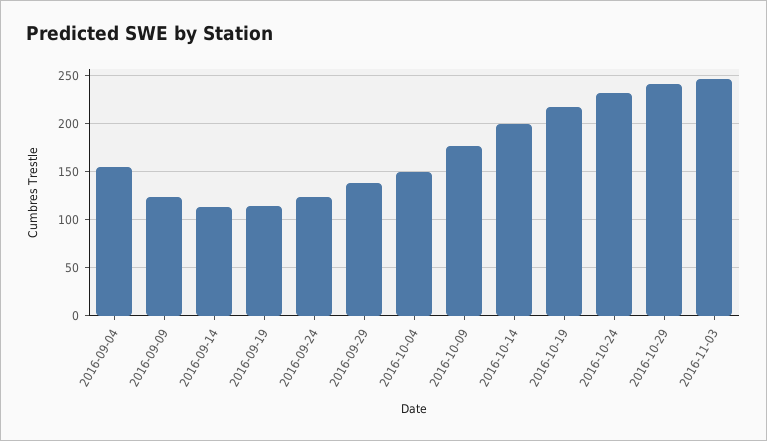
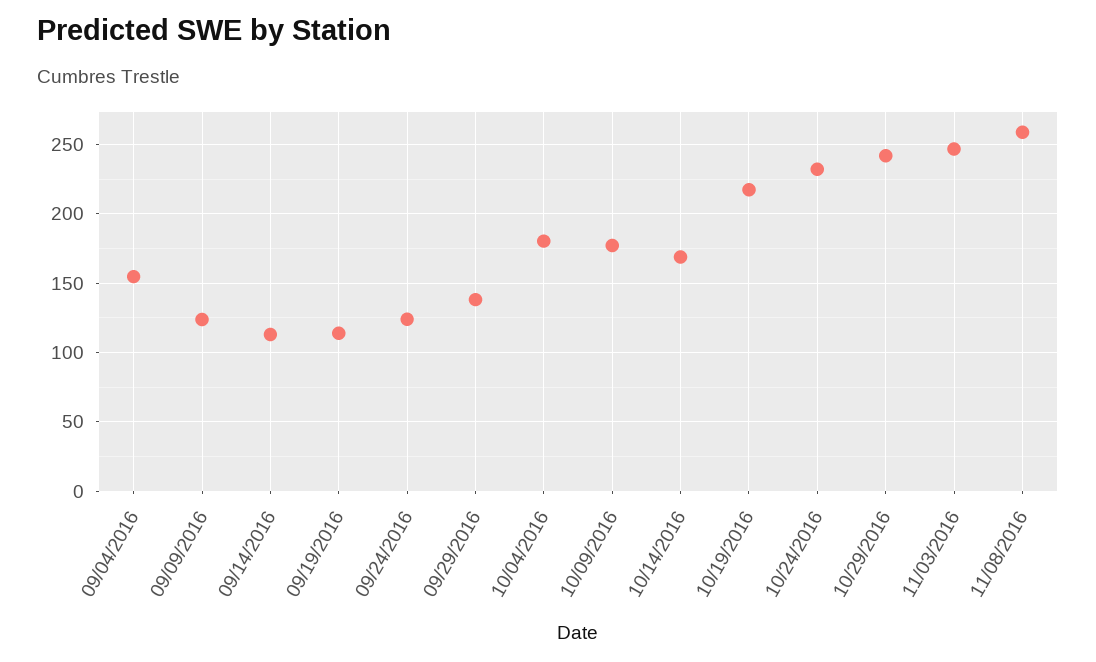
2016-10-04: 150 -> 180
2016-10-14: 200 -> 170
11/08/2016: none -> 260

